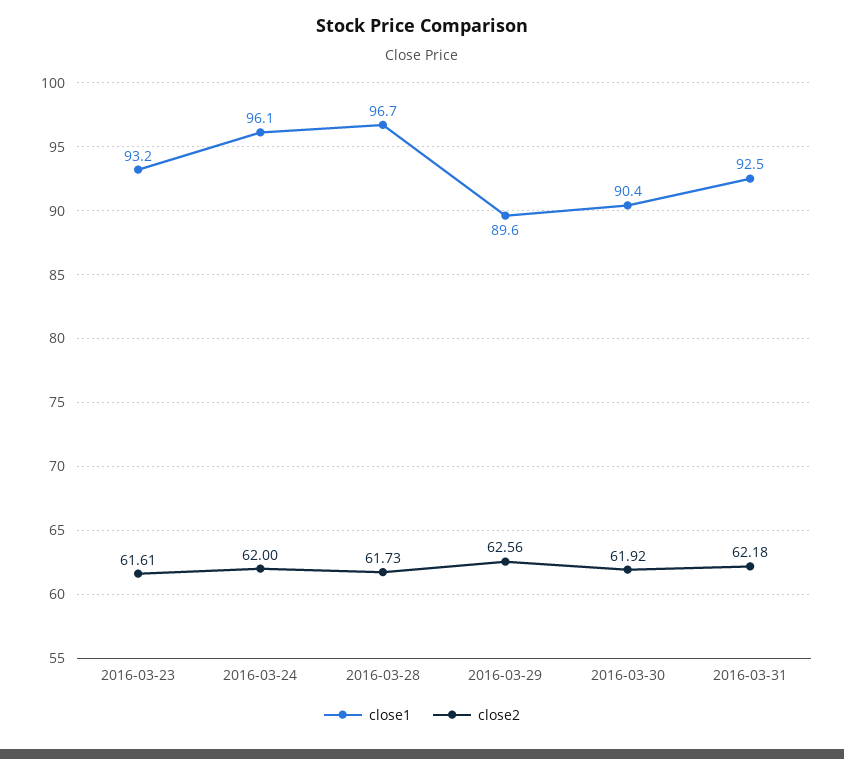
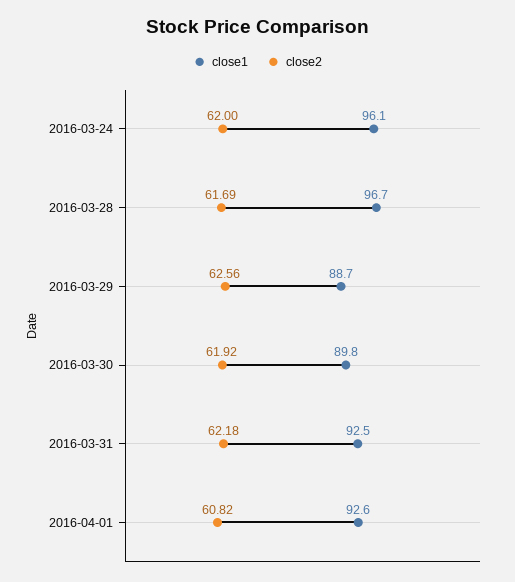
close1, 2016-03-23: 93.2 -> none
close2, 2016-03-23: 61.61 -> none
close2, 2016-03-28: 61.73 -> 61.69
close1, 2016-03-29: 89.6 -> 88.7
close1, 2016-03-30: 90.4 -> 89.8
close1, 2016-04-01: none -> 92.6
close2, 2016-04-01: none -> 60.82

